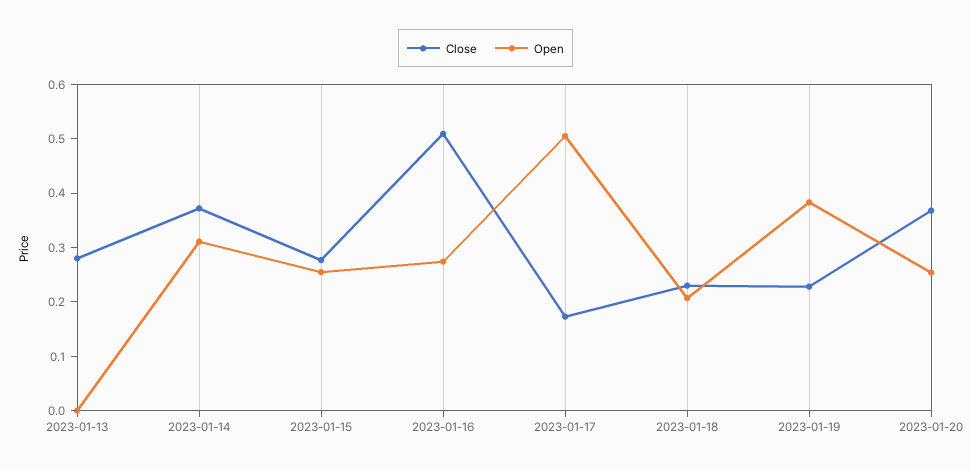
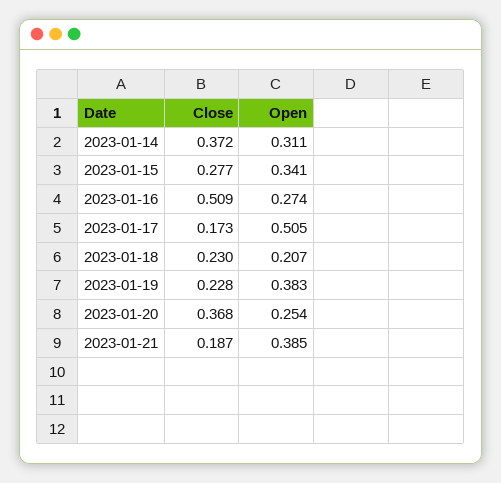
Close, 2023-01-13: 0.28 -> none
Open, 2023-01-13: 0 -> none
Open, 2023-01-15: 0.26 -> 0.341
Close, 2023-01-21: none -> 0.187
Open, 2023-01-21: none -> 0.385

